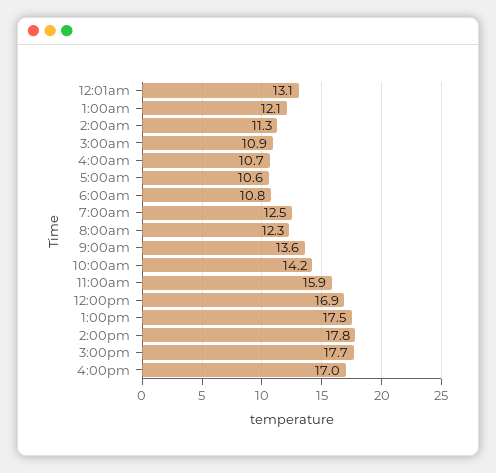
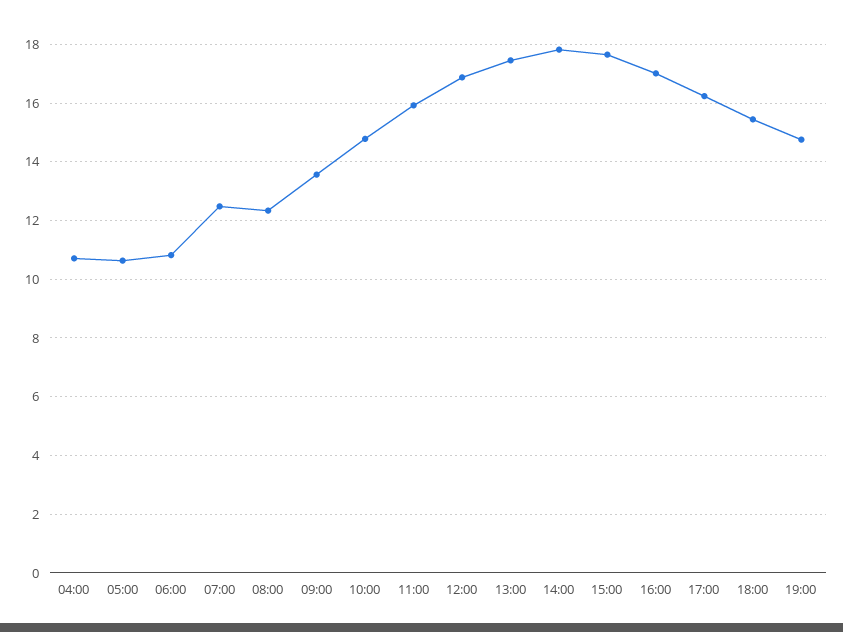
12:01am: 13.1 -> none
1:00am: 12.1 -> none
2:00am: 11.3 -> none
3:00am: 10.9 -> none
10:00am: 14.2 -> 14.75
17:00: none -> 16.25
18:00: none -> 15.5
19:00: none -> 14.75

